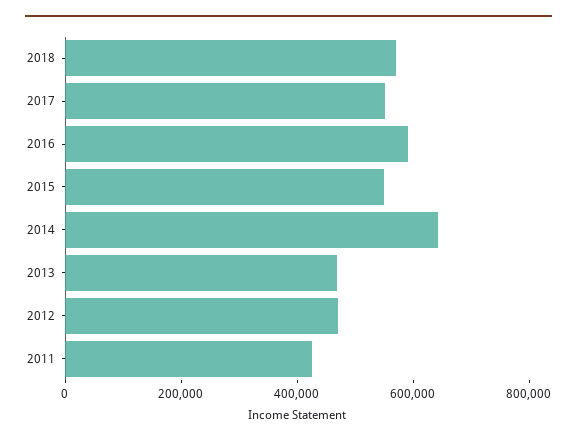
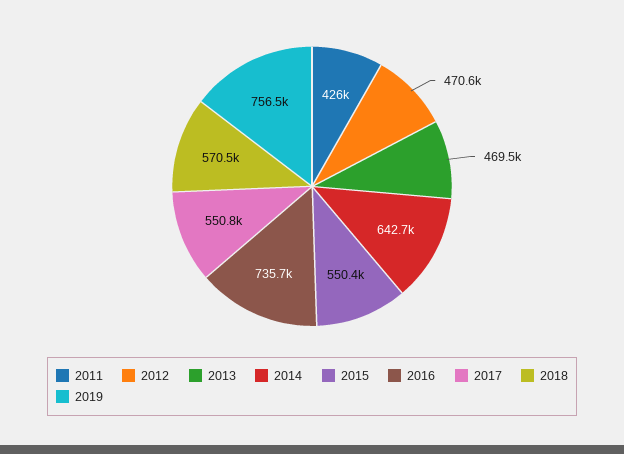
2016: 600000 -> 735700
2019: none -> 756500

